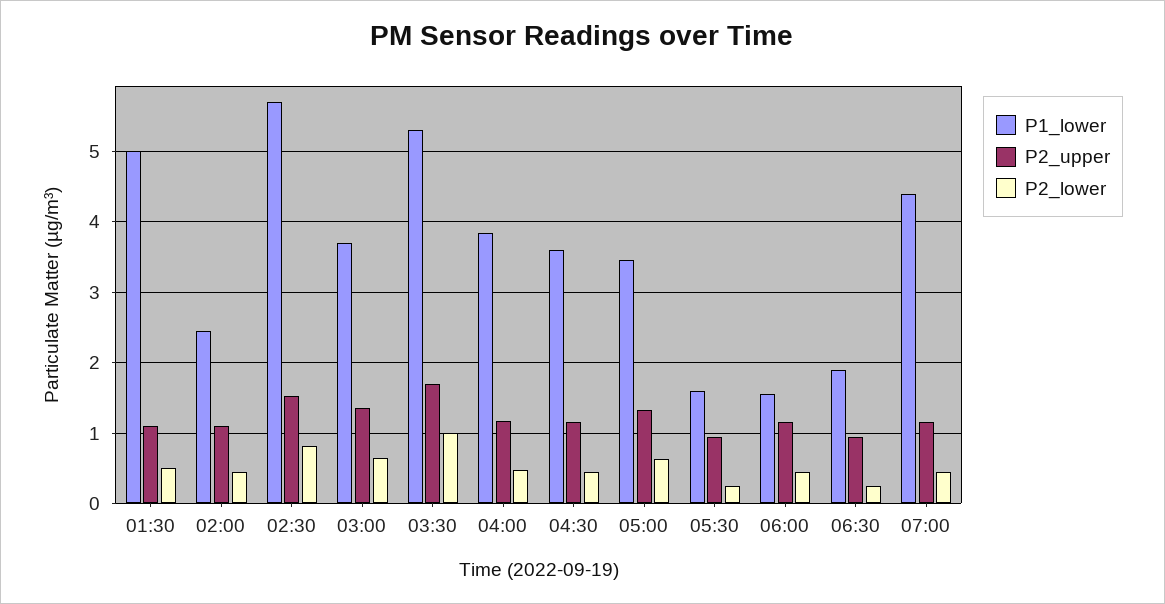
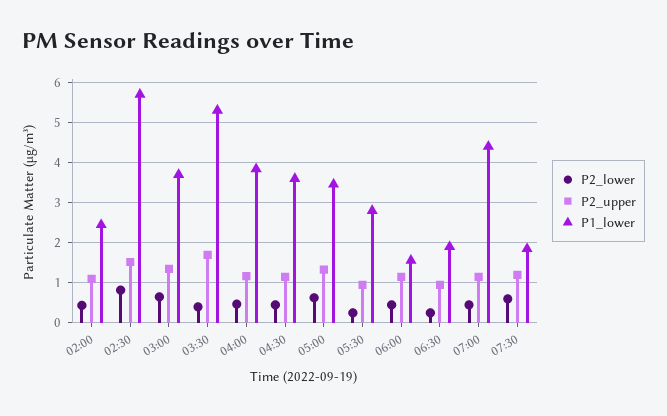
P1_lower, 01:30: 5 -> none
P2_upper, 01:30: 1.1 -> none
P2_lower, 01:30: 0.5 -> none
P2_lower, 03:30: 1 -> 0.4
P1_lower, 05:30: 1.6 -> 2.8
P2_lower, 07:30: none -> 0.6
P2_upper, 07:30: none -> 1.2
P1_lower, 07:30: none -> 1.8

